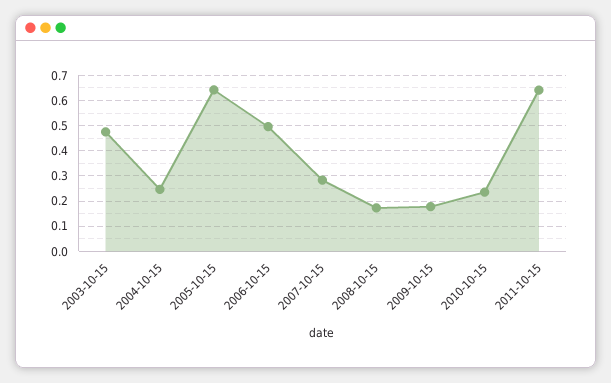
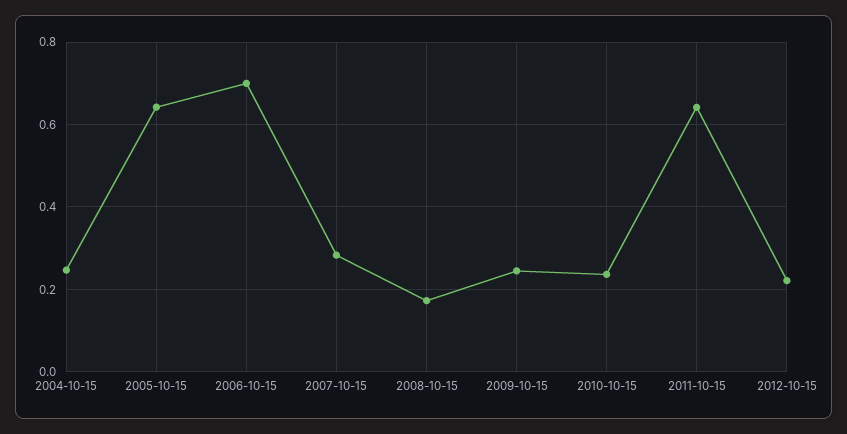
2003-10-15: 0.475 -> none
2006-10-15: 0.5 -> 0.7
2009-10-15: 0.175 -> 0.24
2012-10-15: none -> 0.22

